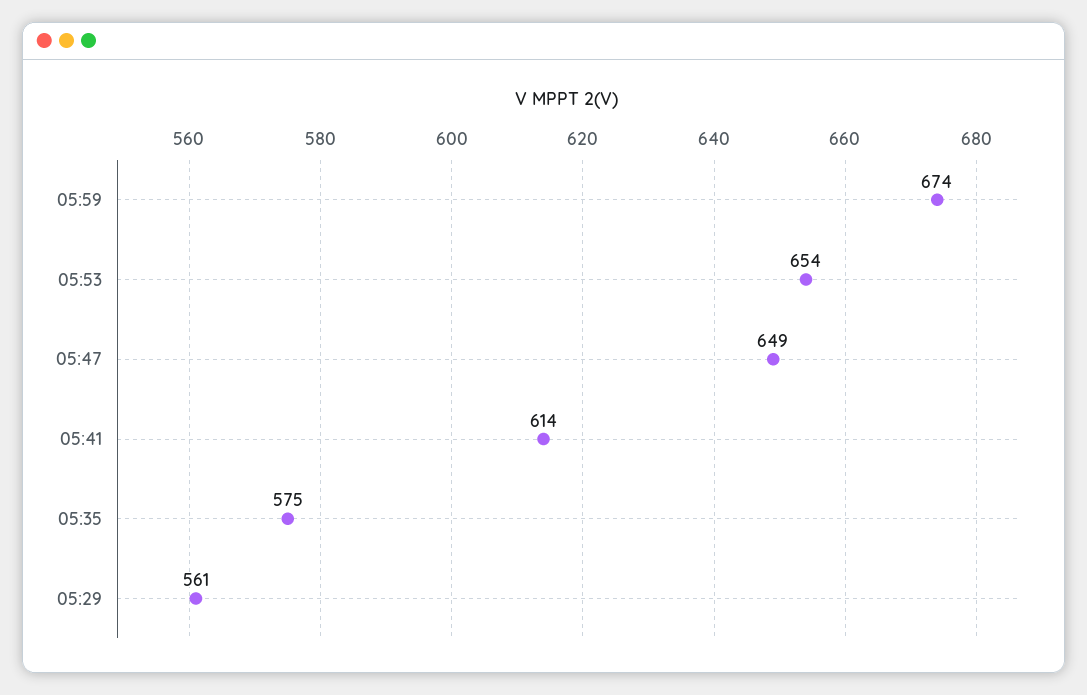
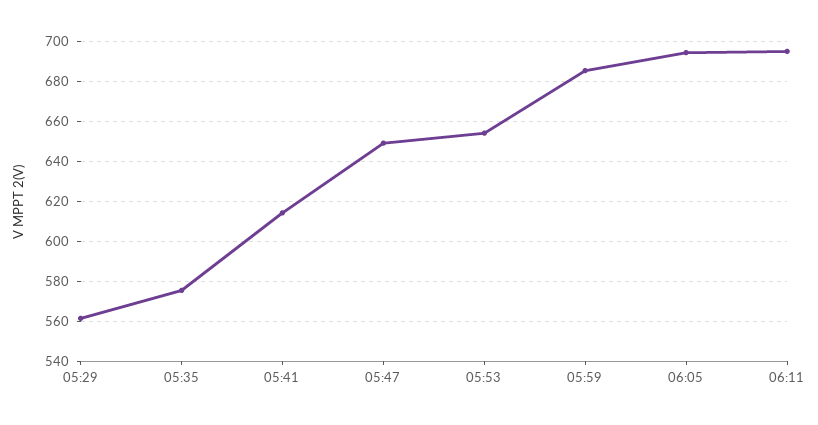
05:59: 674 -> 685
06:05: none -> 695
06:11: none -> 695

